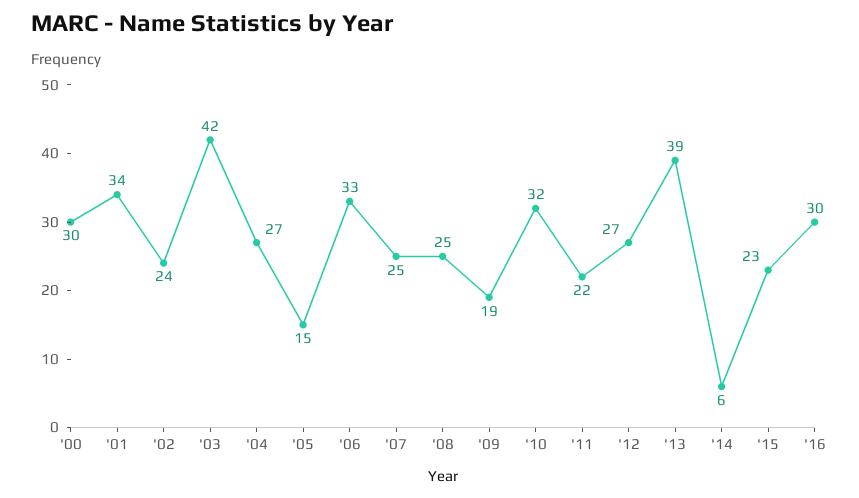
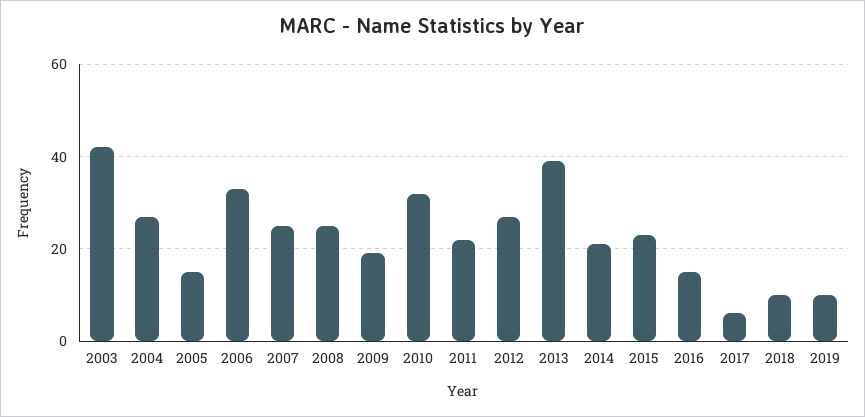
'00: 30 -> none
'01: 34 -> none
'02: 24 -> none
'14: 6 -> 20
'16: 30 -> 15
2017: none -> 5
2018: none -> 10
2019: none -> 10

